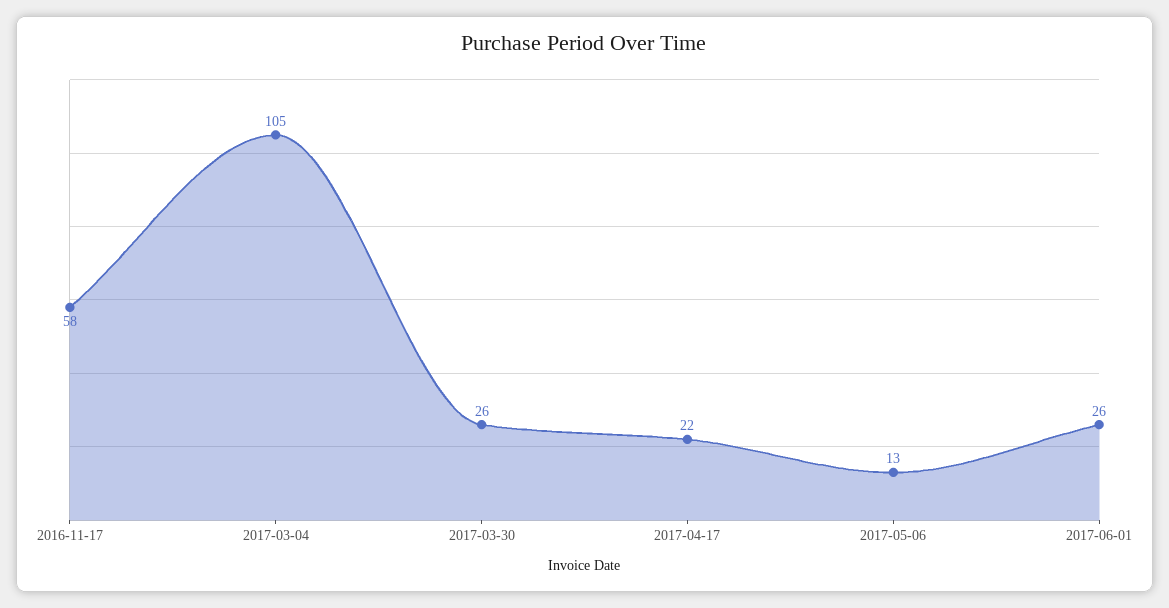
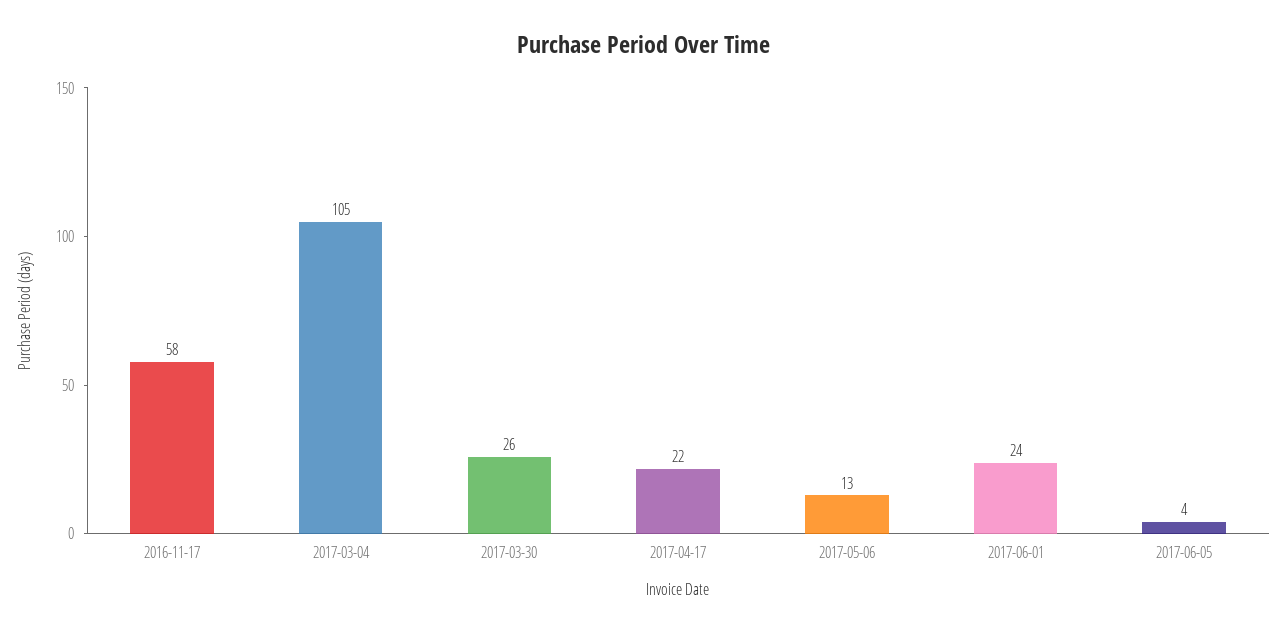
2017-06-01: 26 -> 24
2017-06-05: none -> 4

